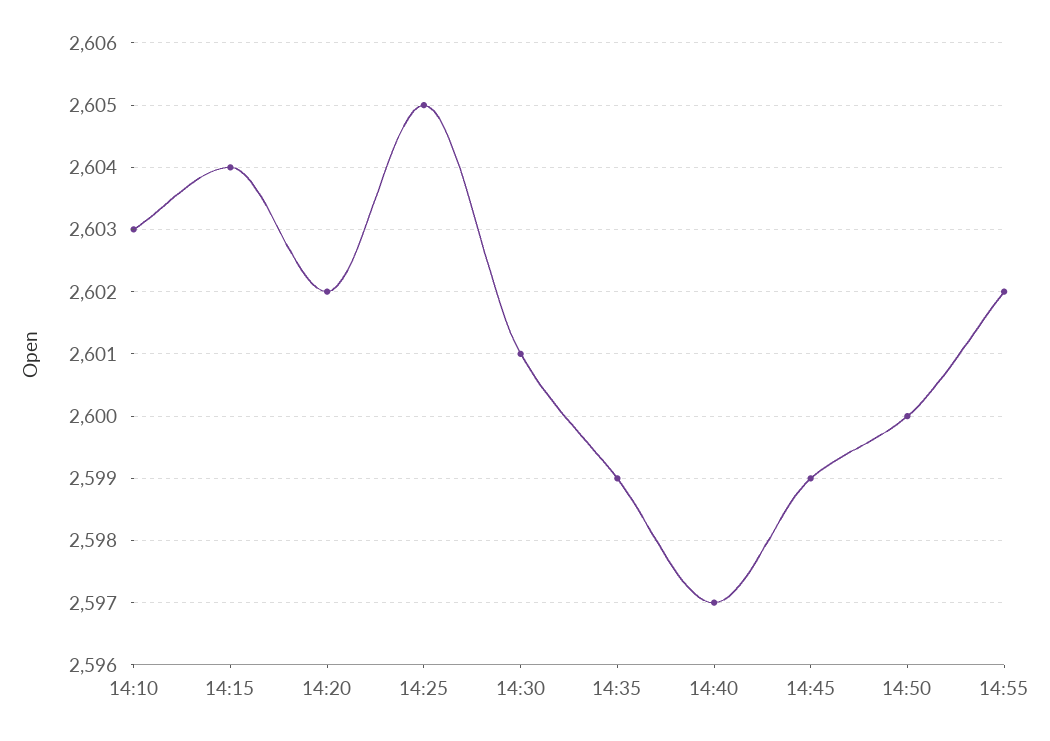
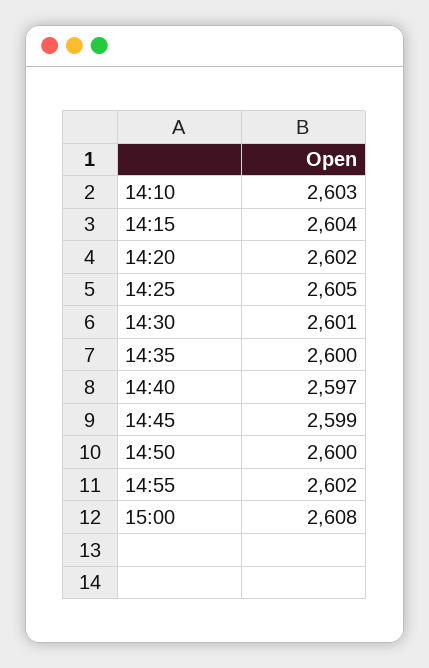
14:35: 2599 -> 2600
15:00: none -> 2608

